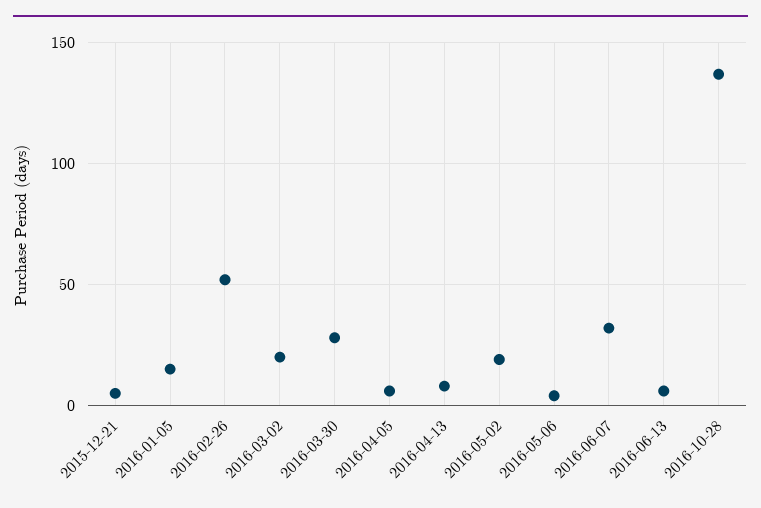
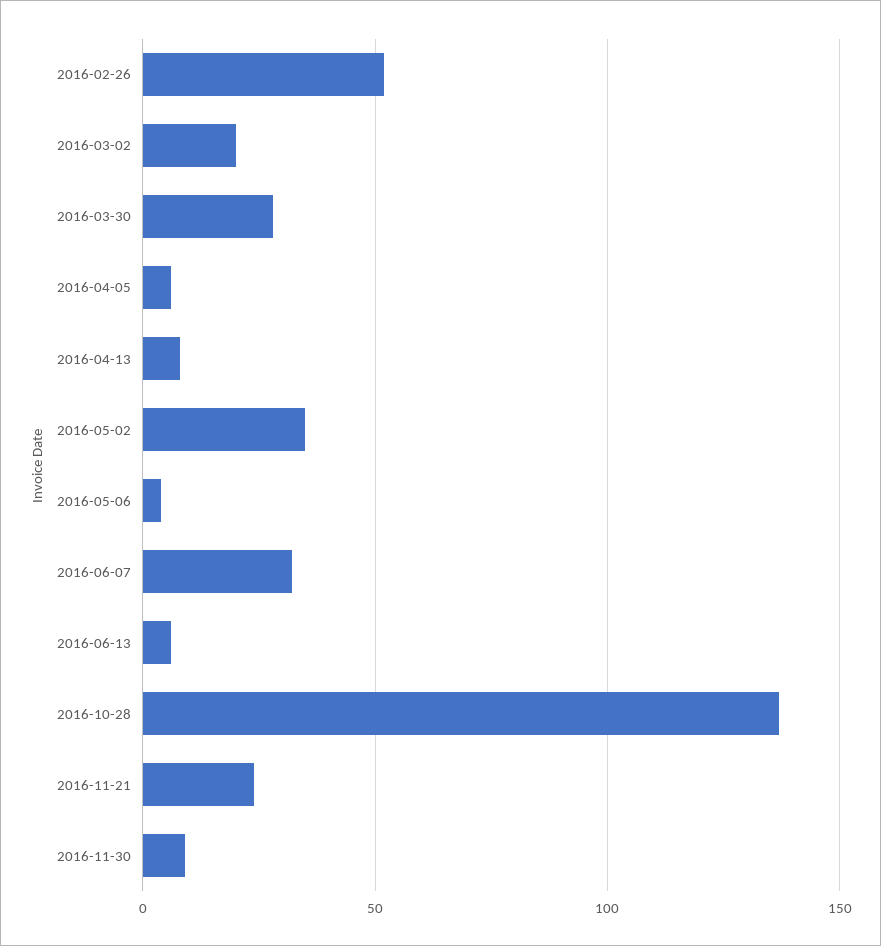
2015-12-21: 5 -> none
2016-01-05: 15 -> none
2016-05-02: 20 -> 35
2016-11-21: none -> 25
2016-11-30: none -> 10

